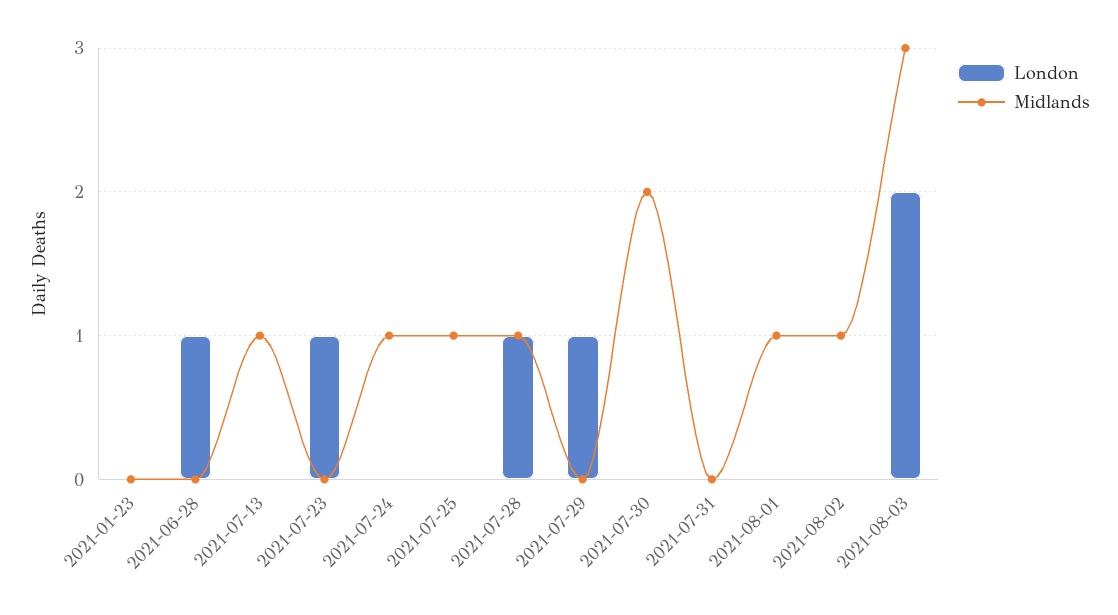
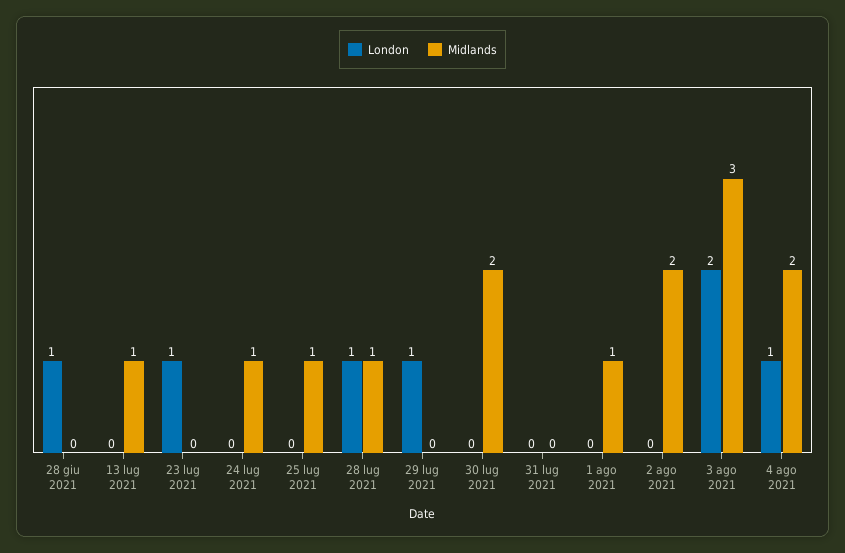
London, 2021-01-23: 0 -> none
Midlands, 2021-01-23: 0 -> none
Midlands, 2021-08-02: 1 -> 2
London, 4 ago 2021: none -> 1
Midlands, 4 ago 2021: none -> 2

